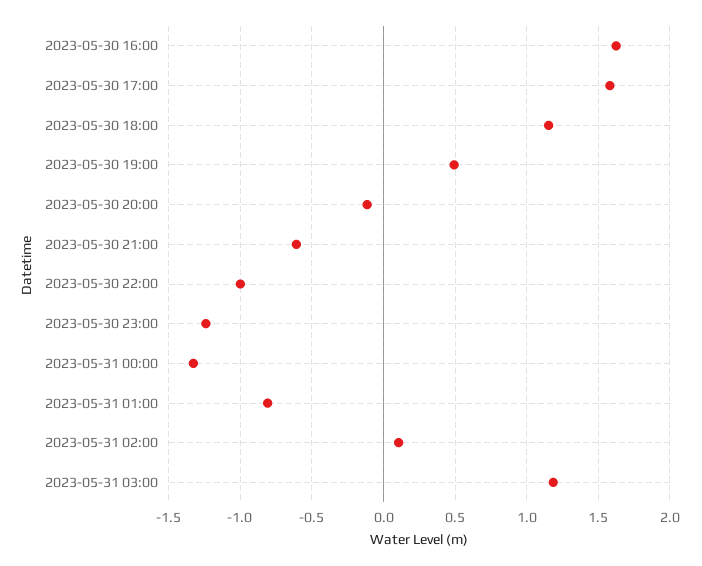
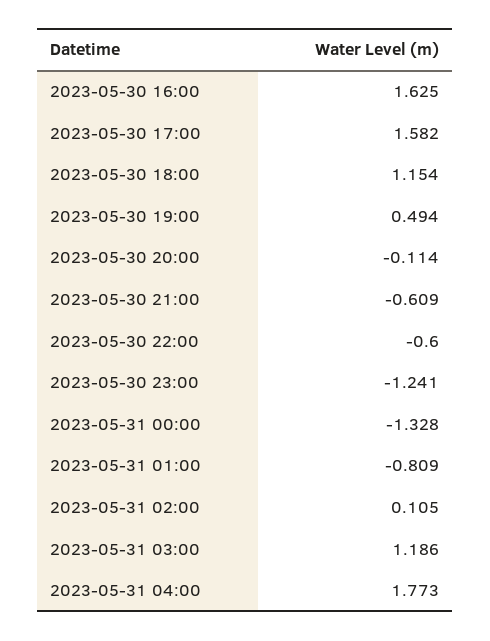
2023-05-30 22:00: -1 -> -0.6
2023-05-31 04:00: none -> 1.773

